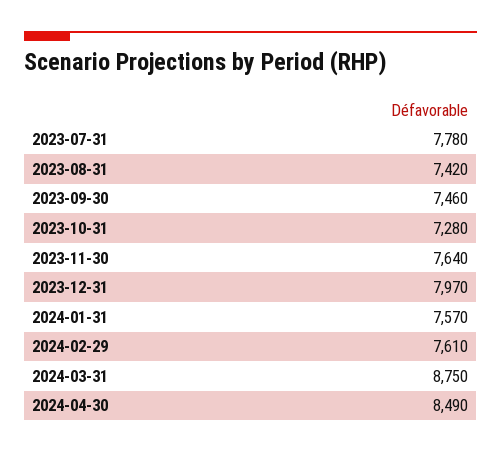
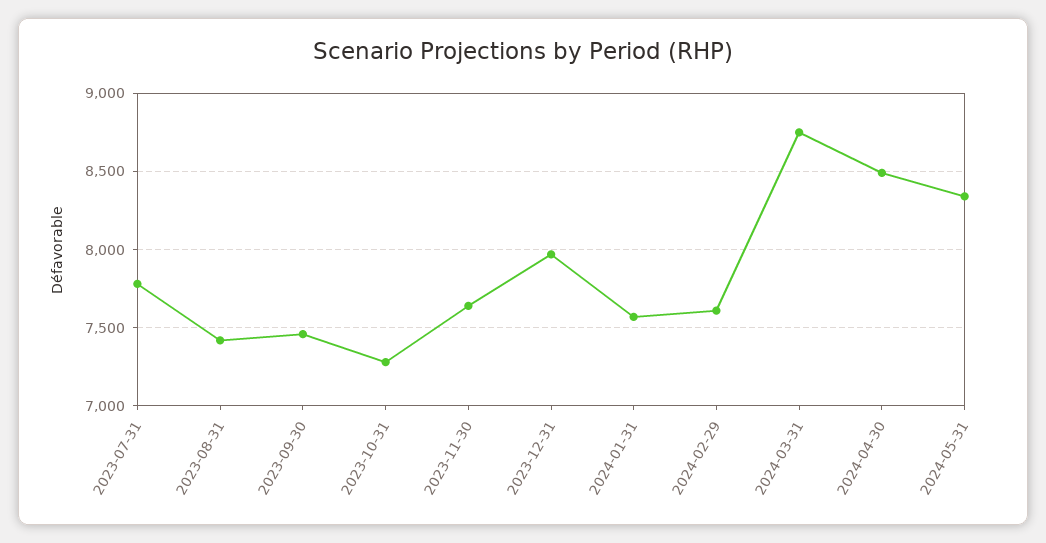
2024-05-31: none -> 8350

